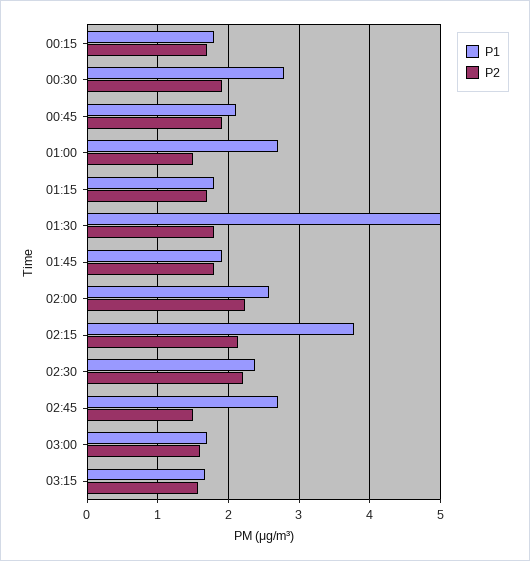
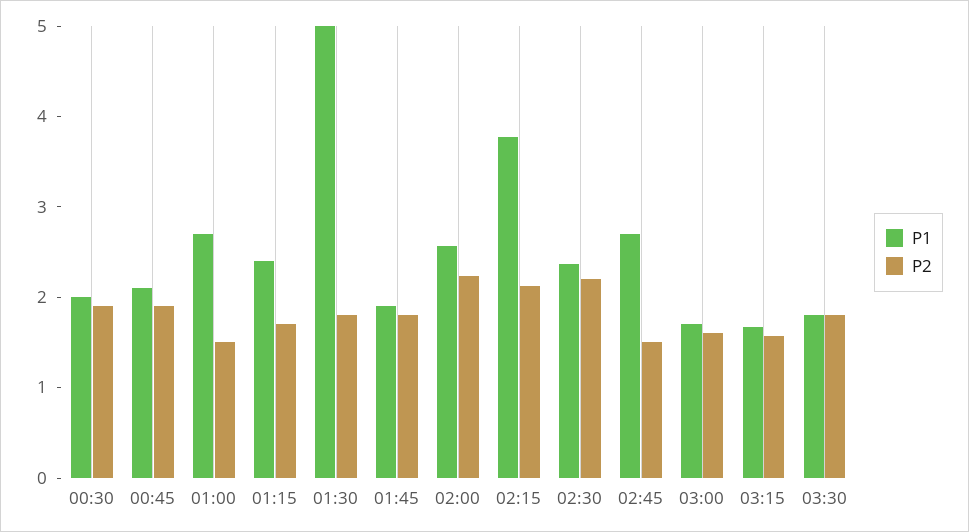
P1, 00:15: 1.8 -> none
P2, 00:15: 1.7 -> none
P1, 00:30: 2.8 -> 2
P1, 01:15: 1.8 -> 2.4
P1, 03:30: none -> 1.8
P2, 03:30: none -> 1.8

